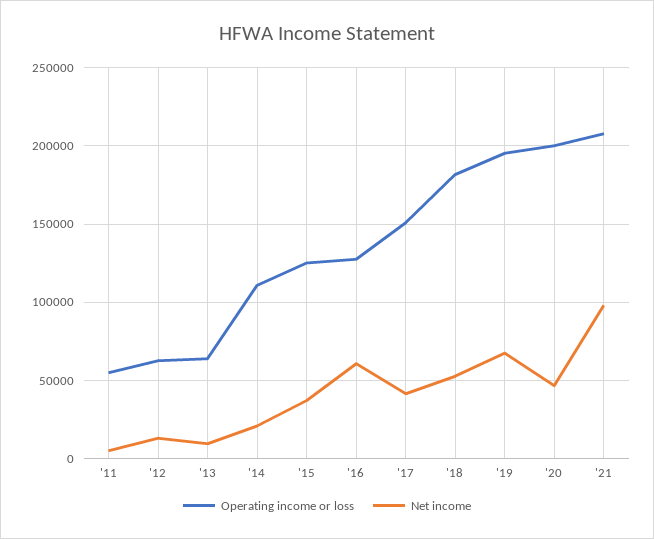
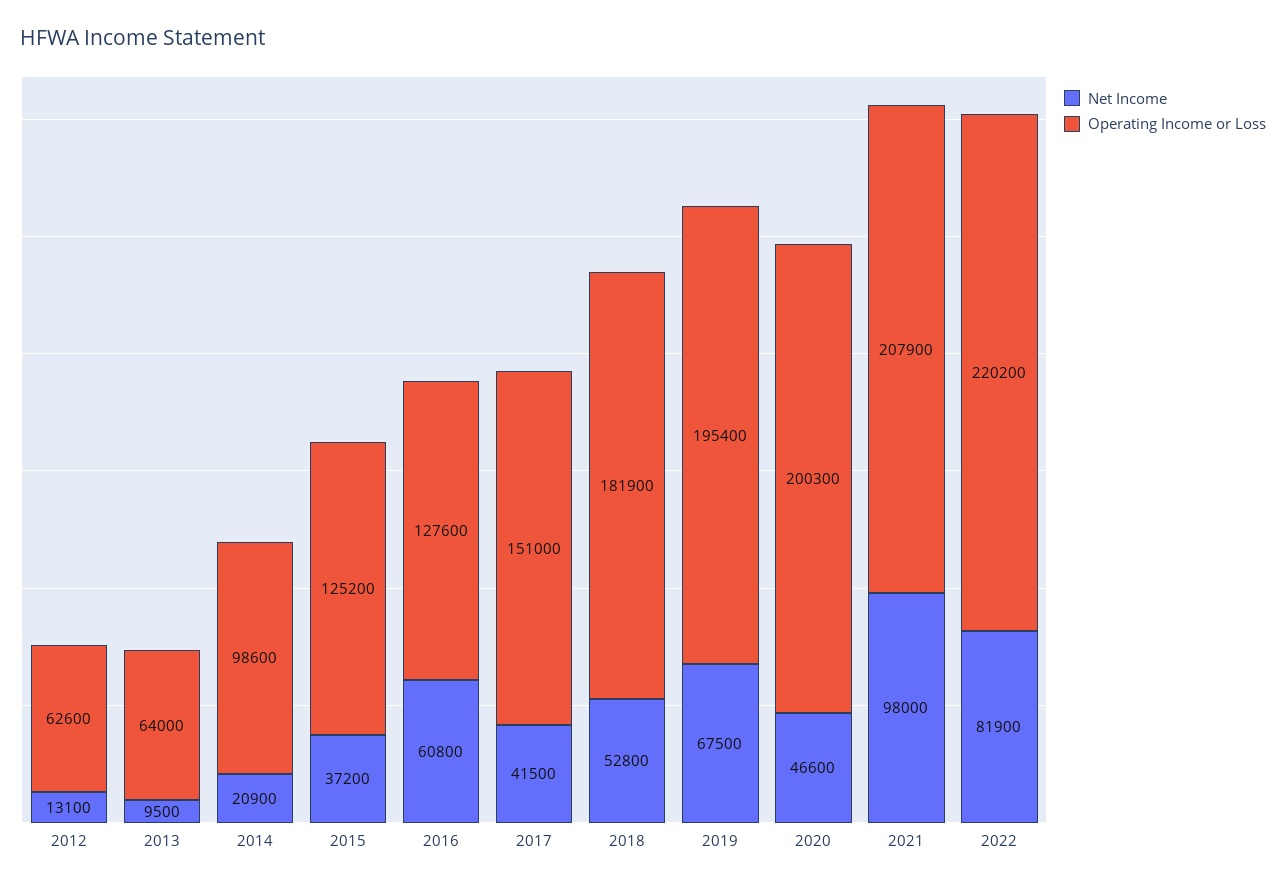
Operating income or loss, '11: 55000 -> none
Net income, '11: 5000 -> none
Operating income or loss, '14: 110000 -> 98600
Net income, 2022: none -> 81900
Operating income or loss, 2022: none -> 220200

